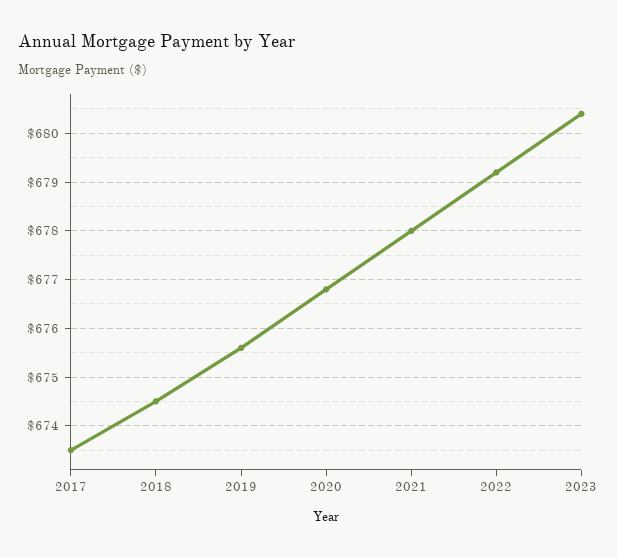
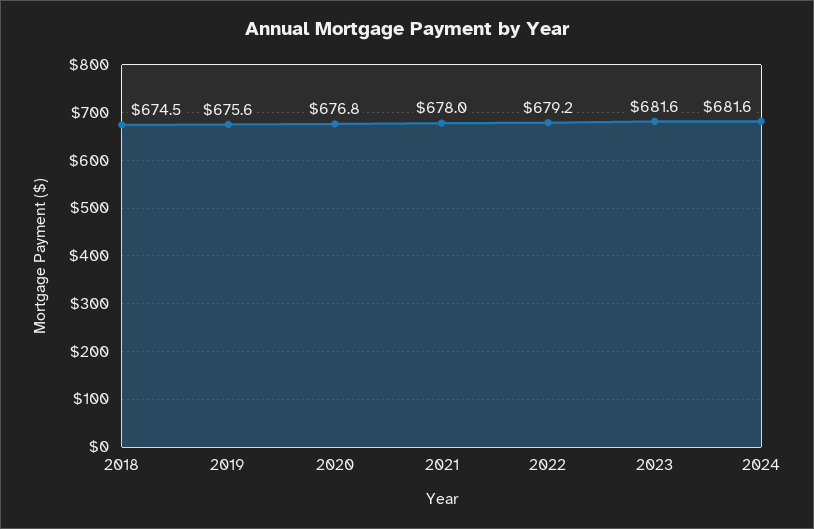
2017: 673.5 -> none
2023: 680.5 -> 681.6
2024: none -> 681.6

